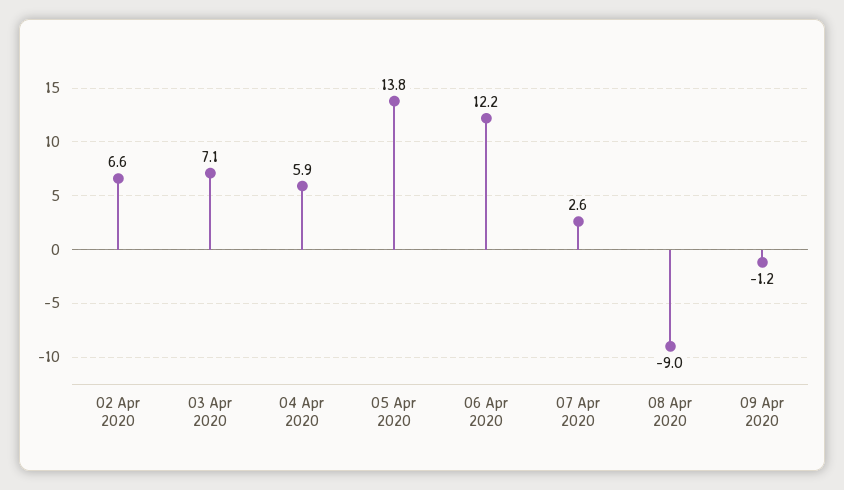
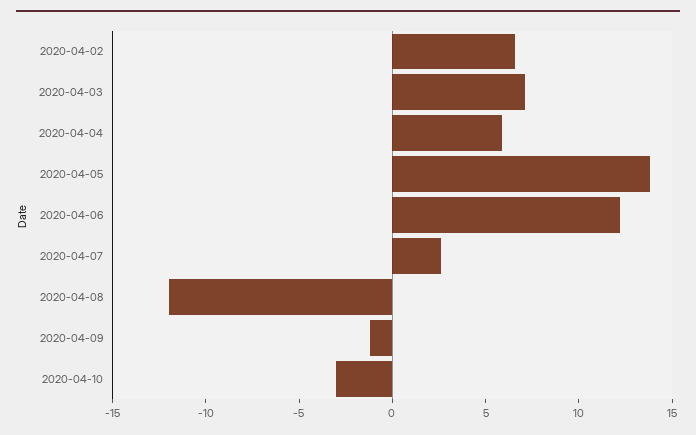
08 Apr 2020: -9 -> -12
2020-04-10: none -> -3

